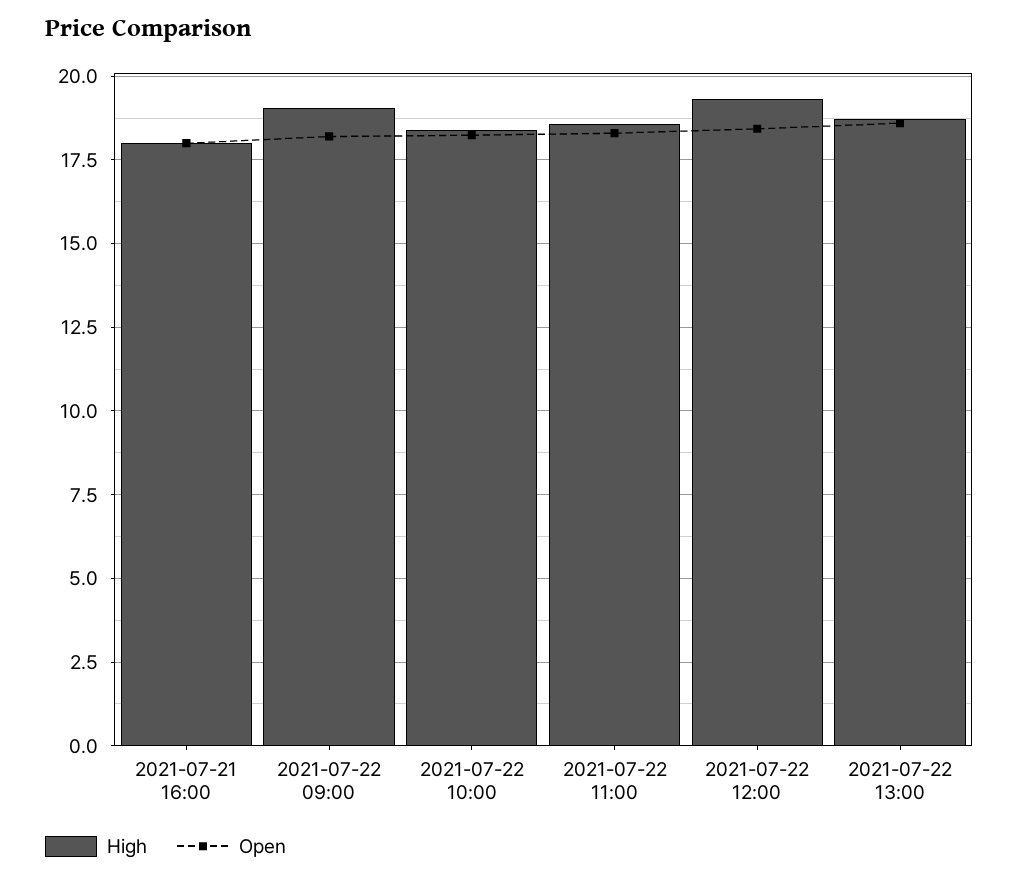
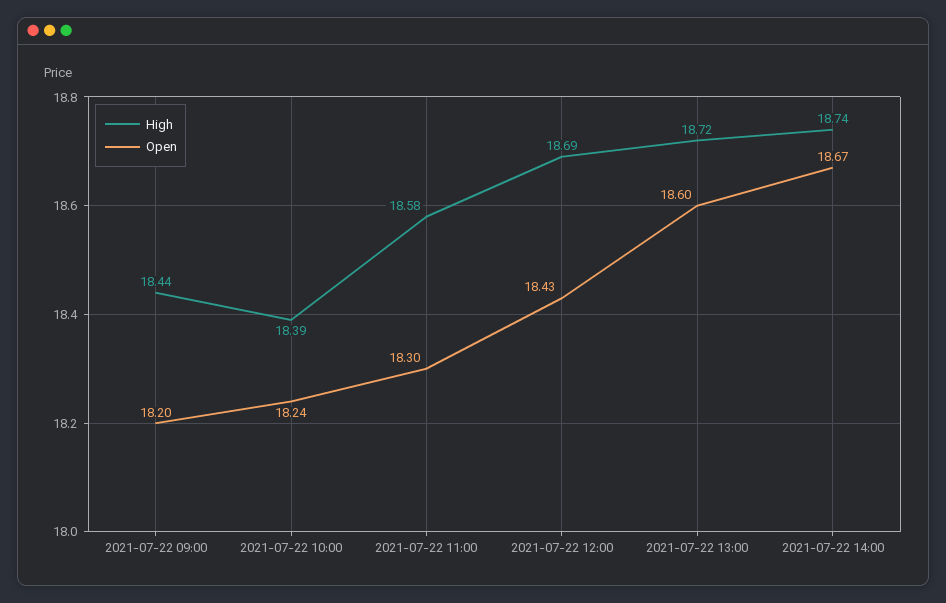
High, 2021-07-21 16:00: 18 -> none
Open, 2021-07-21 16:00: 18 -> none
High, 2021-07-22 09:00: 19 -> 18.44
High, 2021-07-22 12:00: 19.25 -> 18.69
High, 2021-07-22 14:00: none -> 18.74
Open, 2021-07-22 14:00: none -> 18.67

